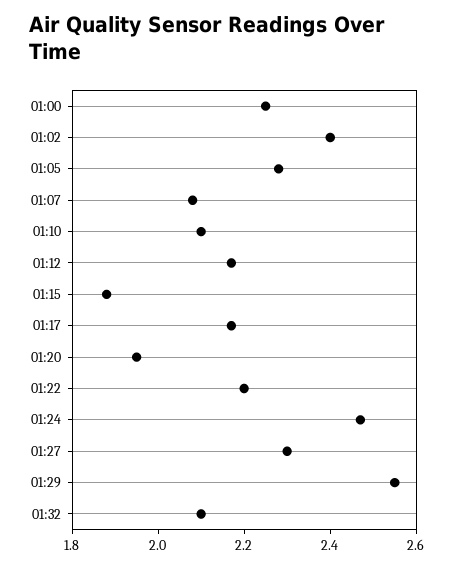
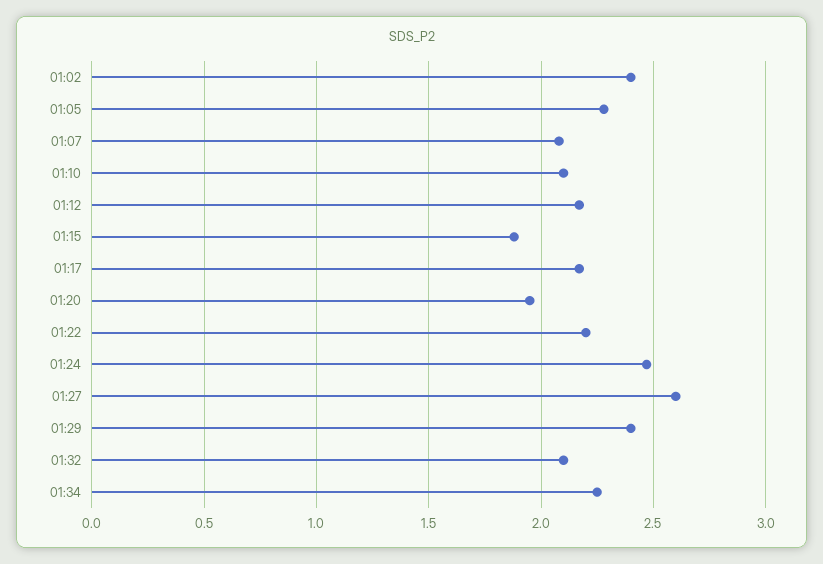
01:00: 2.25 -> none
01:27: 2.3 -> 2.6
01:29: 2.55 -> 2.4
01:34: none -> 2.25

